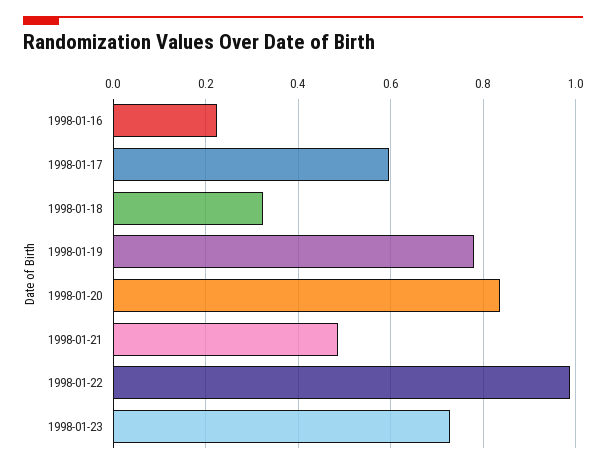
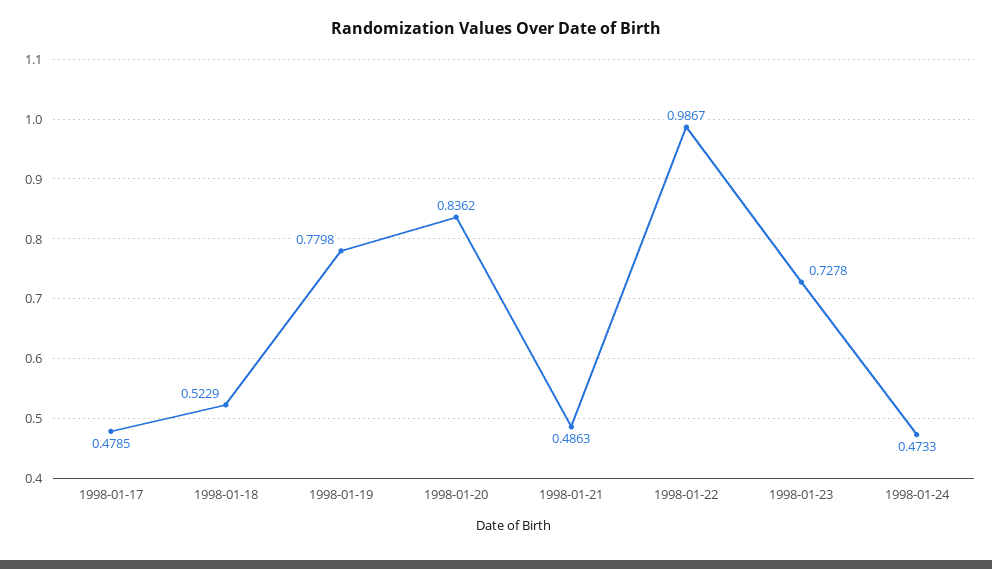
1998-01-16: 0.22 -> none
1998-01-17: 0.6 -> 0.4785
1998-01-18: 0.32 -> 0.5229
1998-01-24: none -> 0.4733

